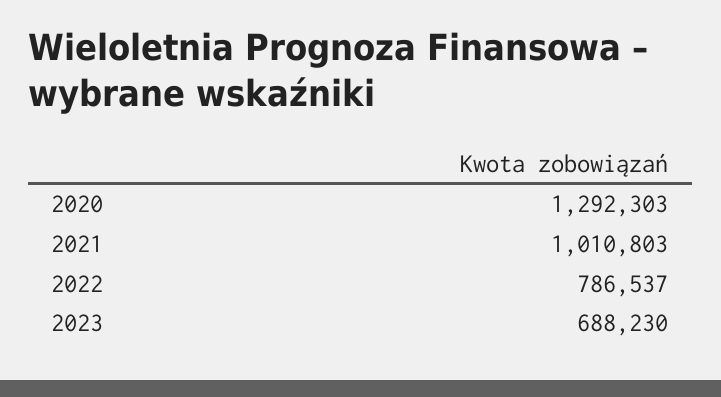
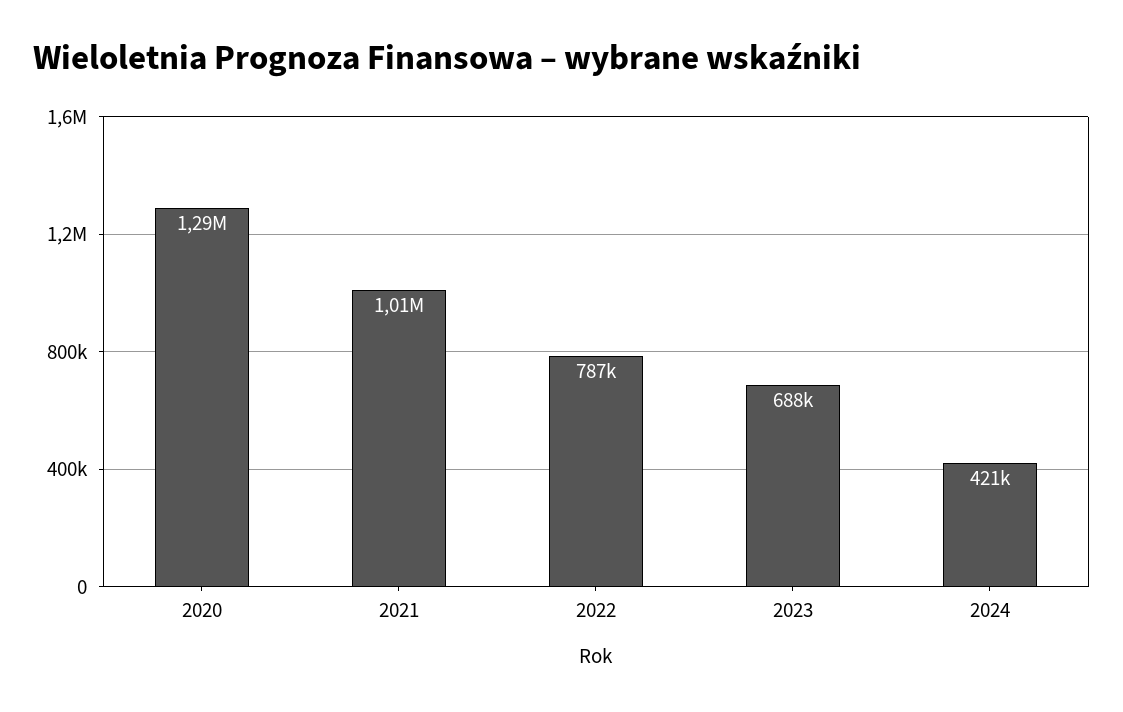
2024: none -> 421000

